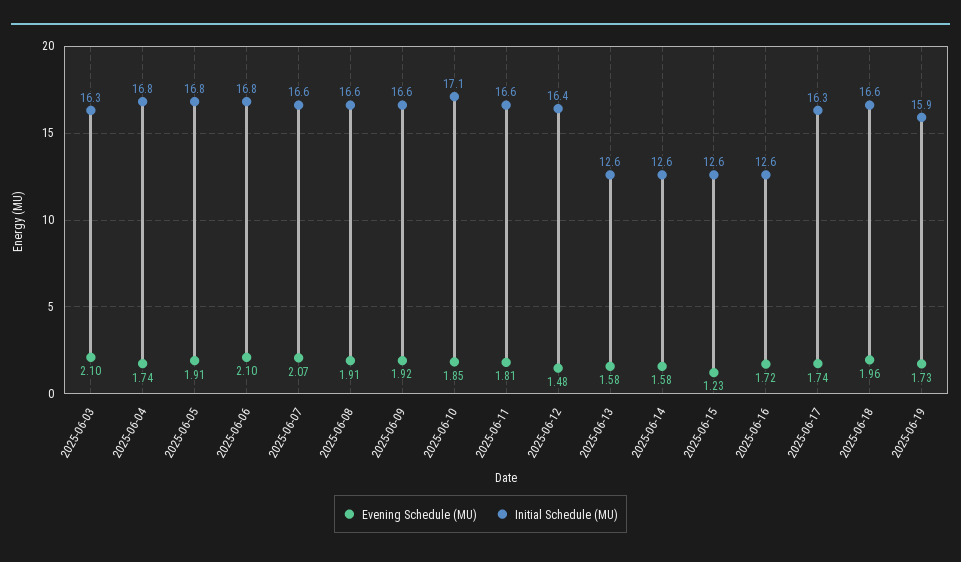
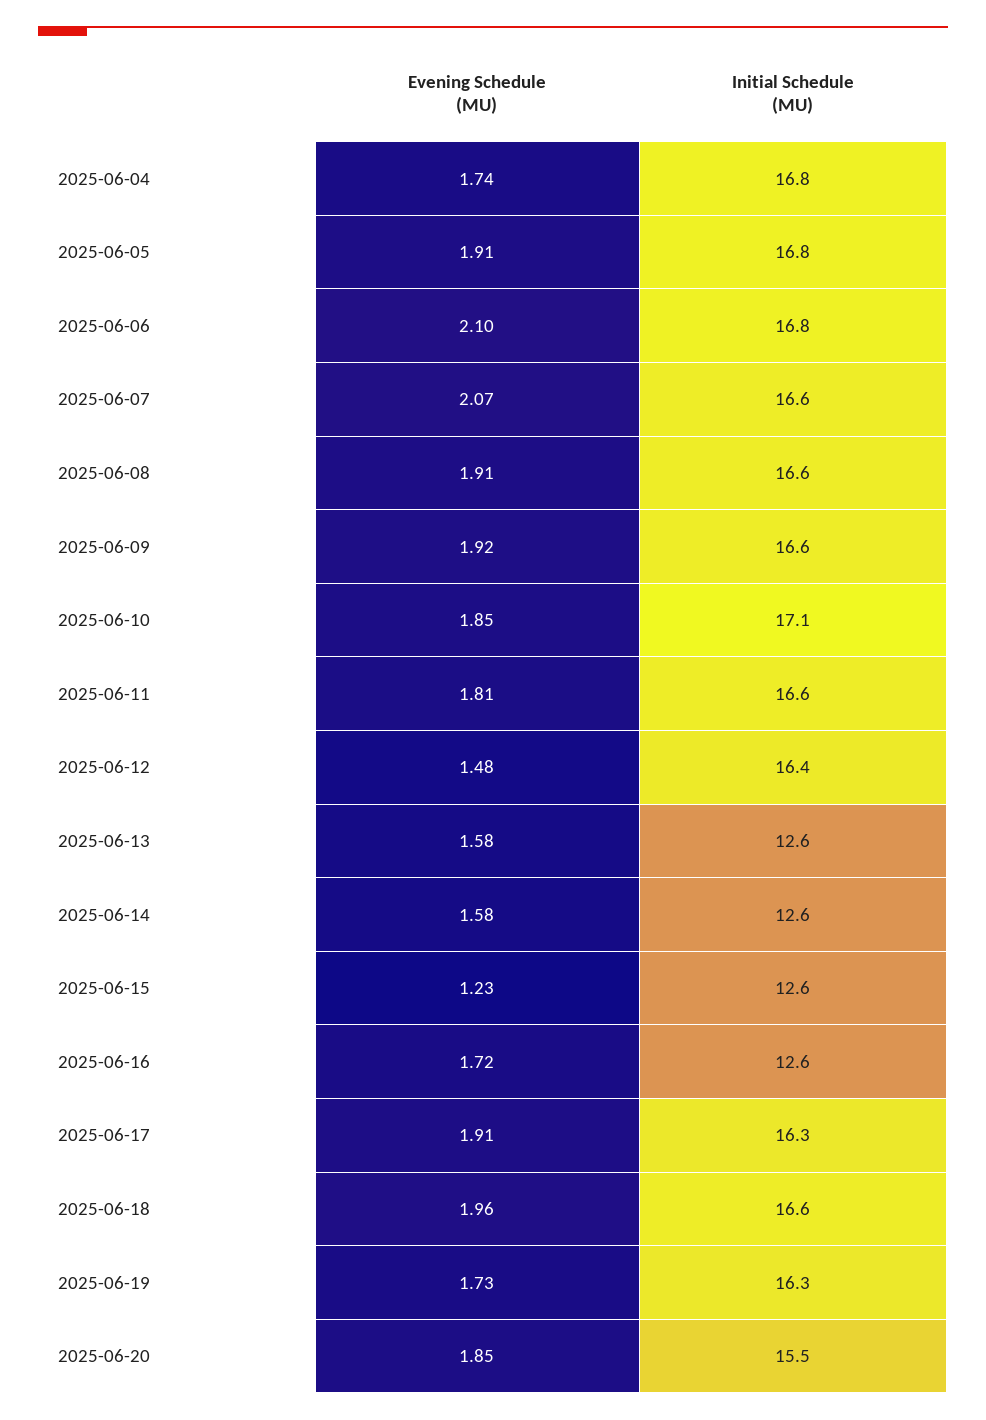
Evening Schedule (MU), 2025-06-03: 2.1 -> none
Initial Schedule (MU), 2025-06-03: 16.3 -> none
Evening Schedule (MU), 2025-06-17: 1.74 -> 1.91
Initial Schedule (MU), 2025-06-19: 15.9 -> 16.3
Evening Schedule (MU), 2025-06-20: none -> 1.85
Initial Schedule (MU), 2025-06-20: none -> 15.5

